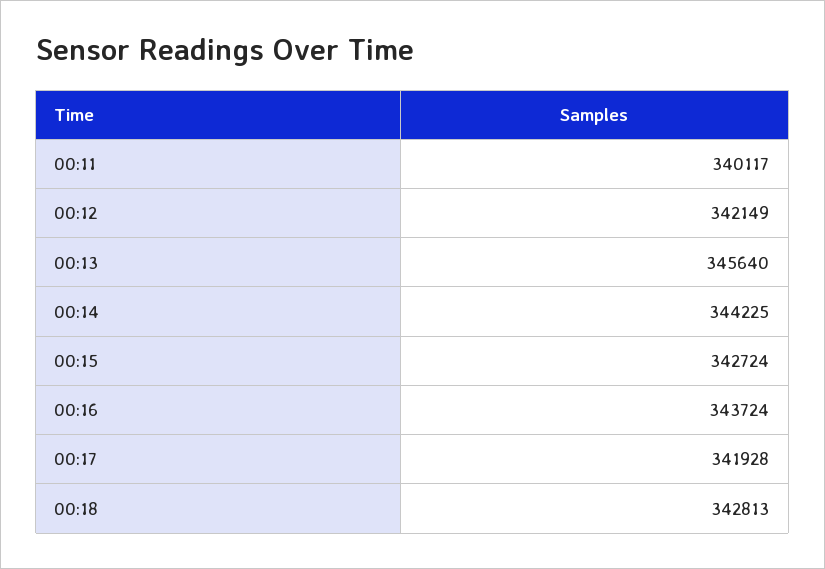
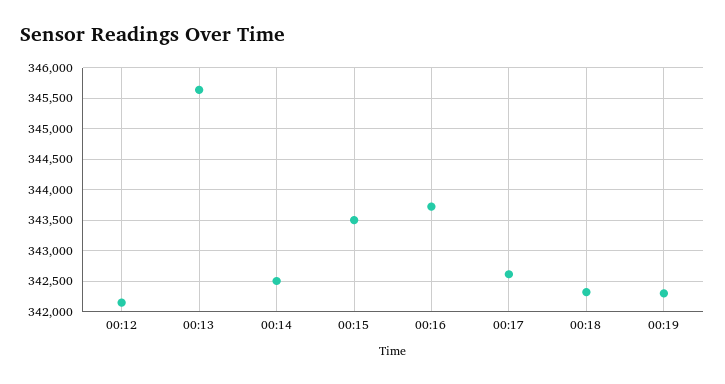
00:11: 340117 -> none
00:14: 344225 -> 342500
00:15: 342724 -> 343500
00:17: 341928 -> 342600
00:18: 342813 -> 342300
00:19: none -> 342300

